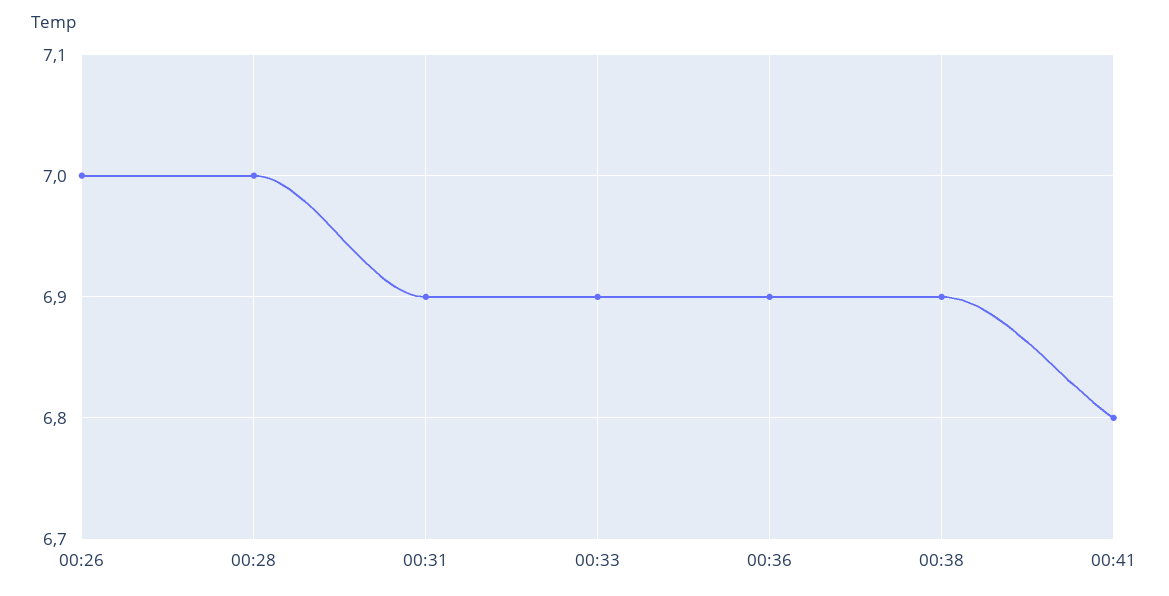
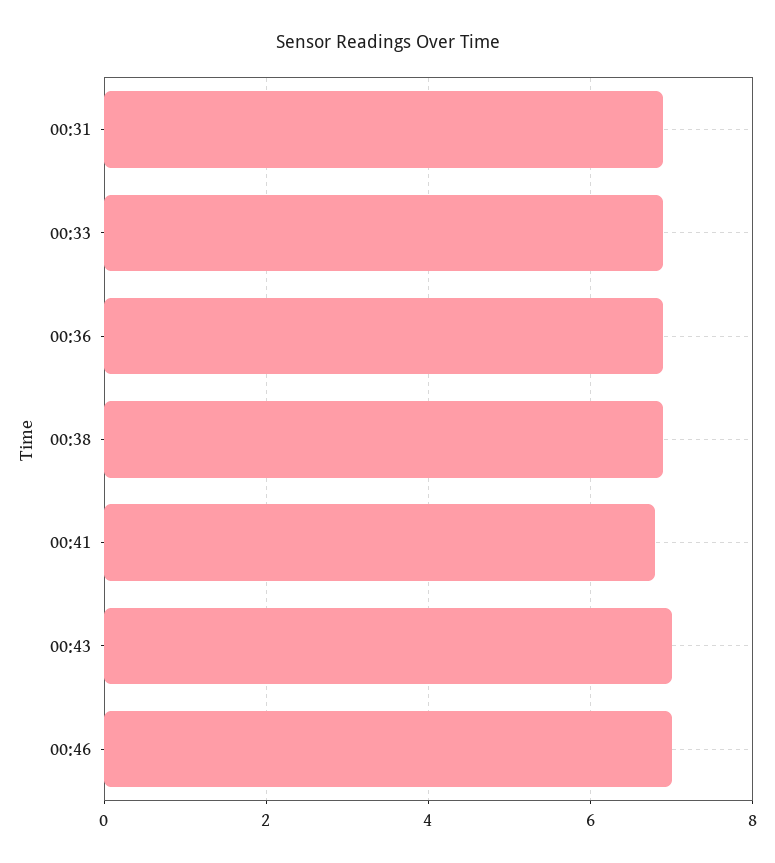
00:26: 7 -> none
00:28: 7 -> none
00:43: none -> 7
00:46: none -> 7

